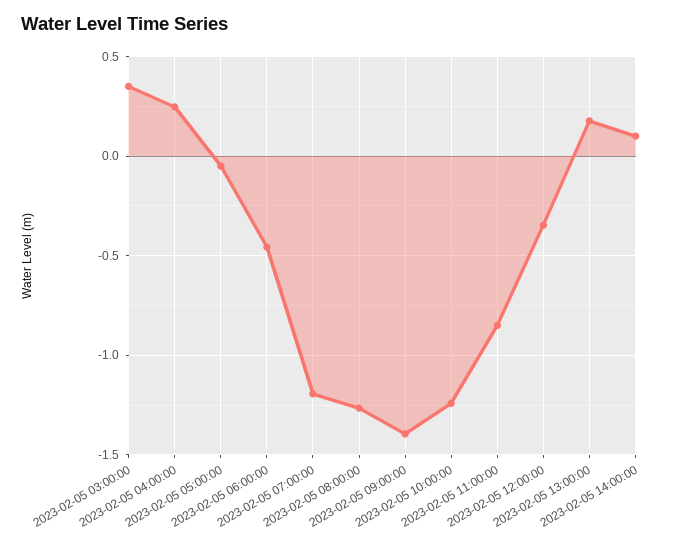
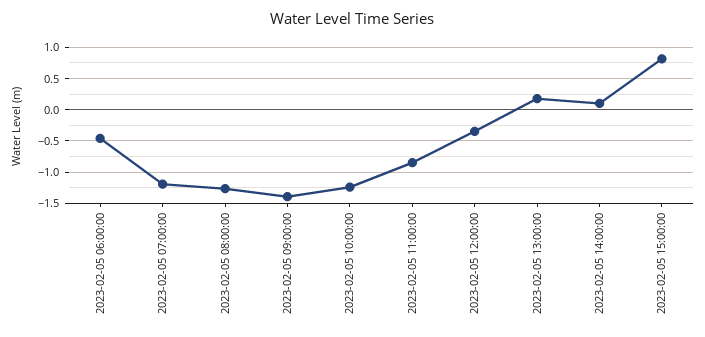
2023-02-05 03:00:00: 0.35 -> none
2023-02-05 04:00:00: 0.25 -> none
2023-02-05 05:00:00: -0.05 -> none
2023-02-05 15:00:00: none -> 0.8

